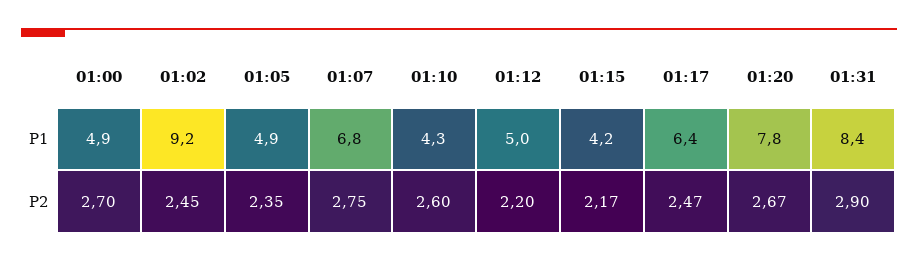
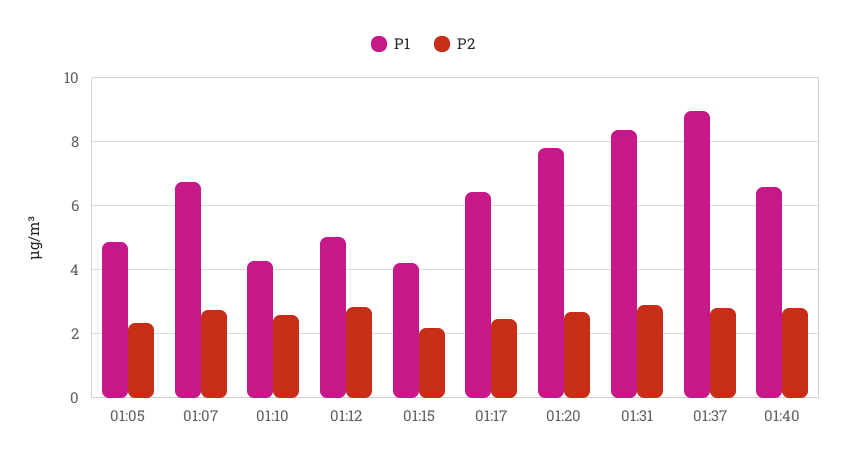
P1, 01:00: 4.9 -> none
P1, 01:02: 9.2 -> none
P2, 01:00: 2.7 -> none
P2, 01:02: 2.45 -> none
P2, 01:12: 2.2 -> 2.8
P1, 01:37: none -> 9
P2, 01:37: none -> 2.8
P1, 01:40: none -> 6.6
P2, 01:40: none -> 2.8

